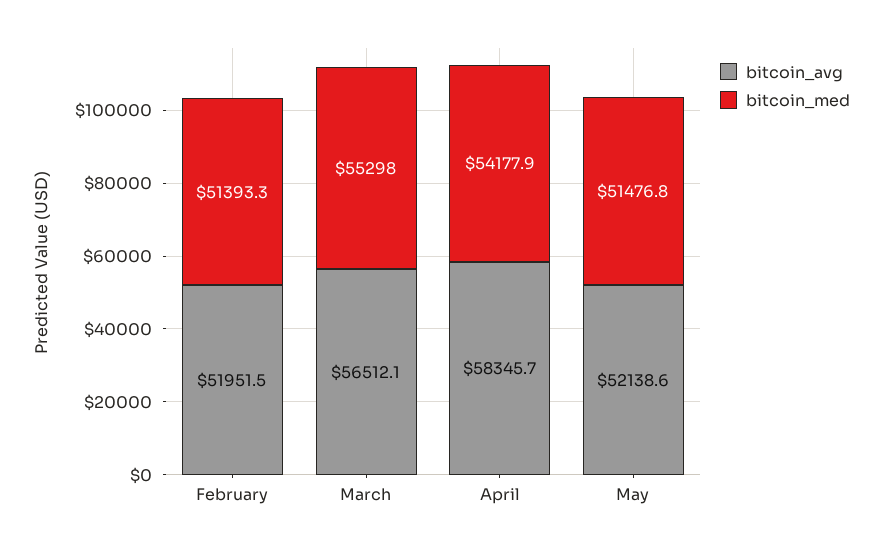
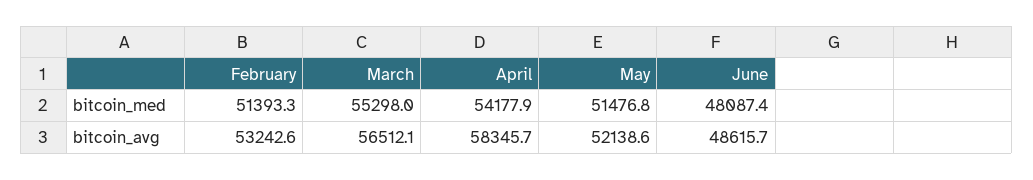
bitcoin_avg, February: 51951.5 -> 53242.6
bitcoin_med, June: none -> 48087.4
bitcoin_avg, June: none -> 48615.7

